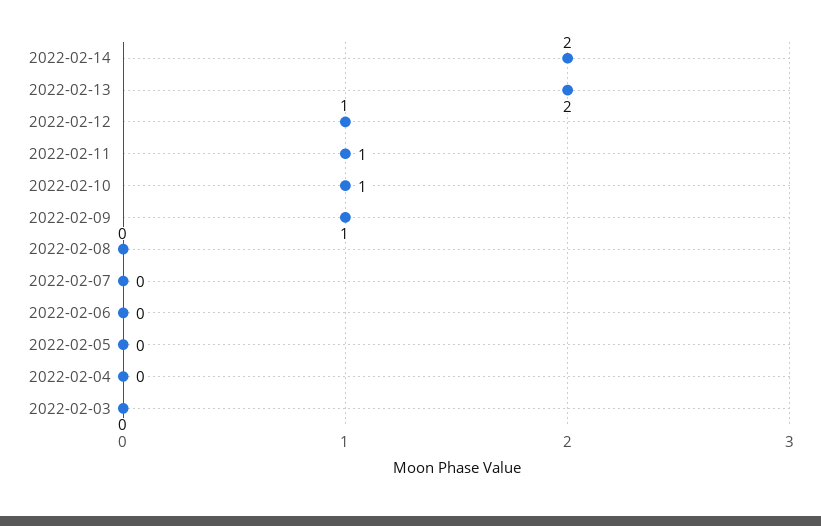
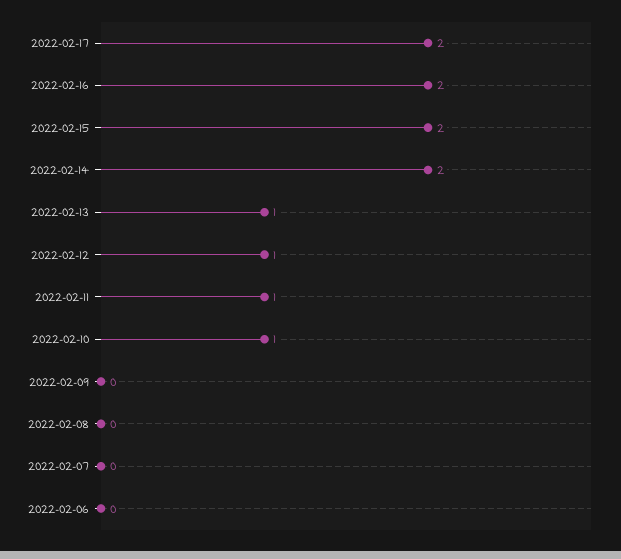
2022-02-13: 2 -> 1
2022-02-09: 1 -> 0
2022-02-05: 0 -> none
2022-02-04: 0 -> none
2022-02-03: 0 -> none
2022-02-17: none -> 2
2022-02-16: none -> 2
2022-02-15: none -> 2

